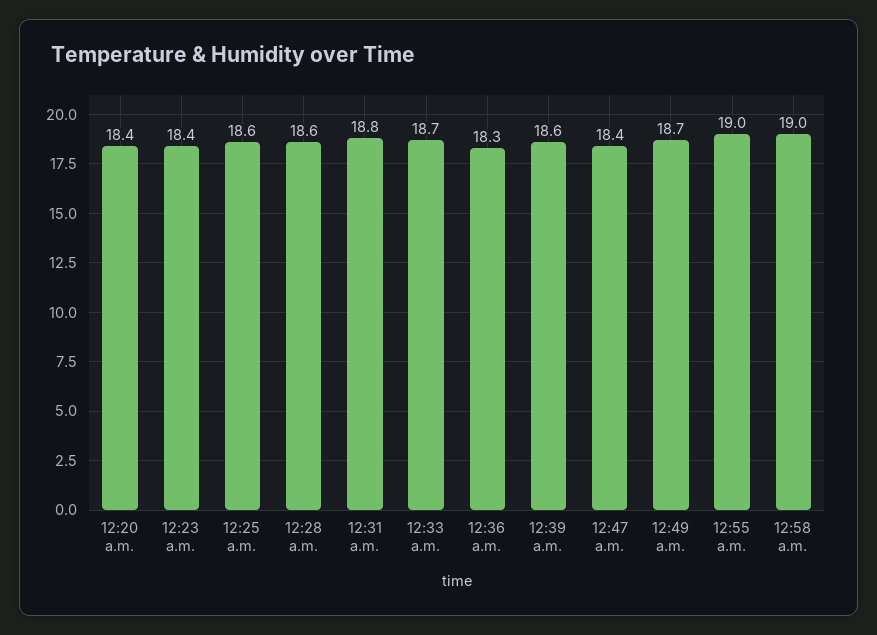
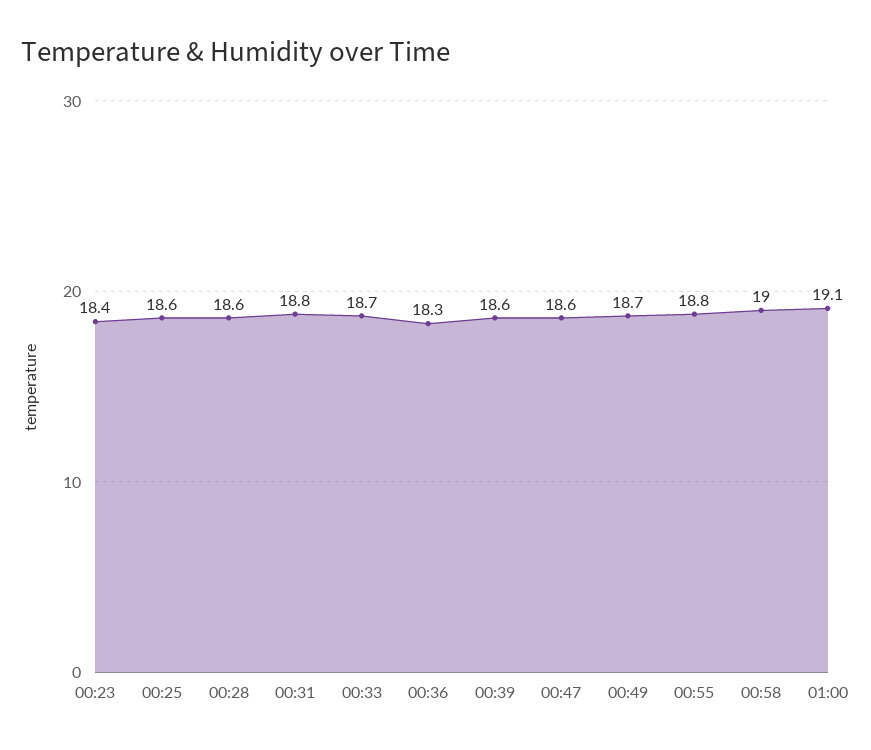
12:20 a.m.: 18.4 -> none
12:47 a.m.: 18.4 -> 18.6
12:55 a.m.: 19 -> 18.8
01:00: none -> 19.1

